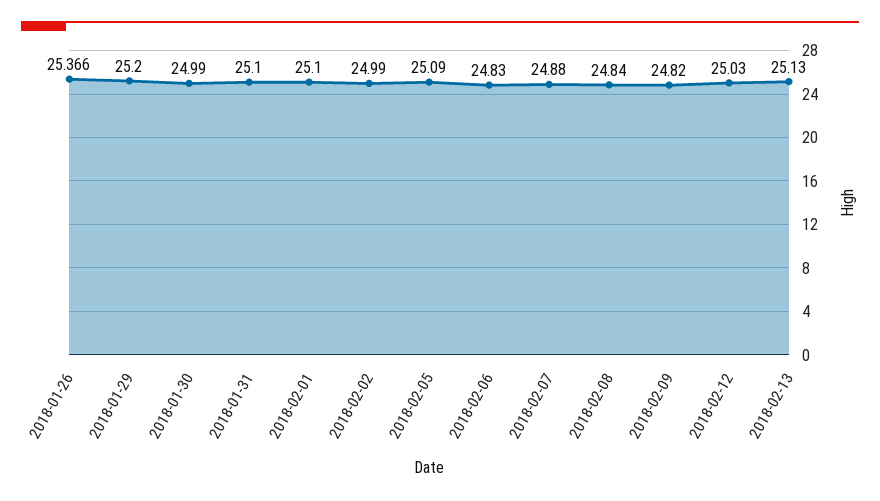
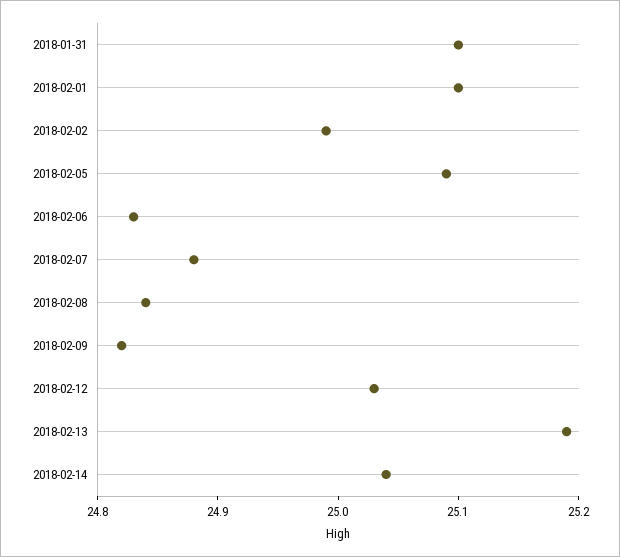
2018-01-26: 25.366 -> none
2018-01-29: 25.2 -> none
2018-01-30: 24.99 -> none
2018-02-13: 25.13 -> 25.19
2018-02-14: none -> 25.04

